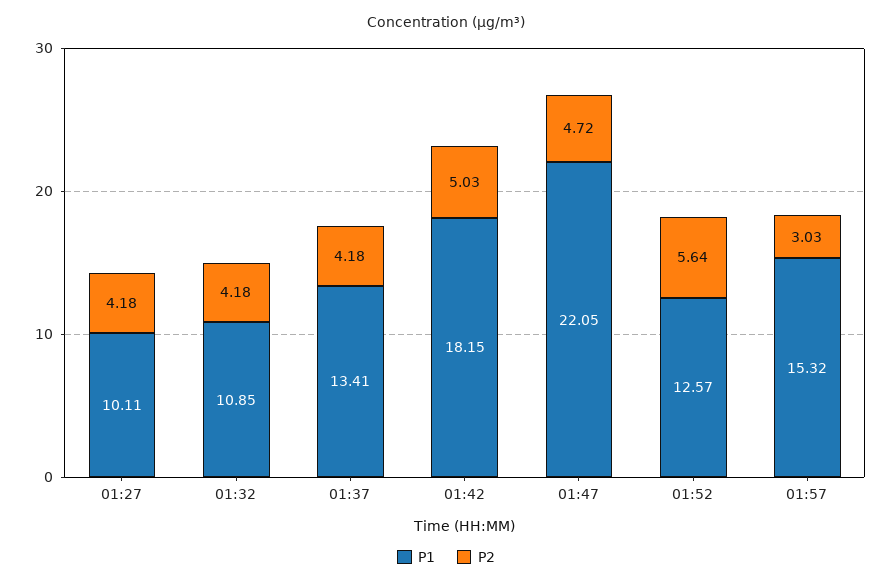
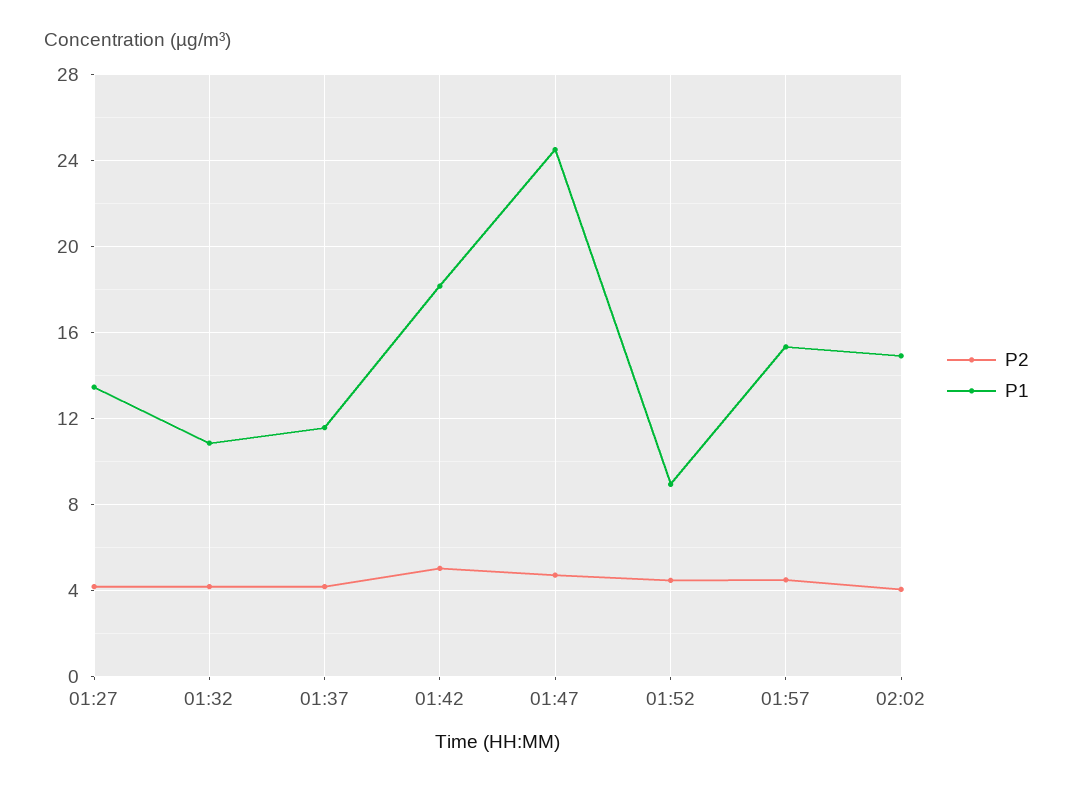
P1, 01:27: 10.11 -> 13.5
P1, 01:37: 13.41 -> 11.5
P1, 01:47: 22.05 -> 24.5
P1, 01:52: 12.57 -> 9
P2, 01:52: 5.64 -> 4.5
P2, 01:57: 3.03 -> 4.5
P2, 02:02: none -> 4
P1, 02:02: none -> 15

